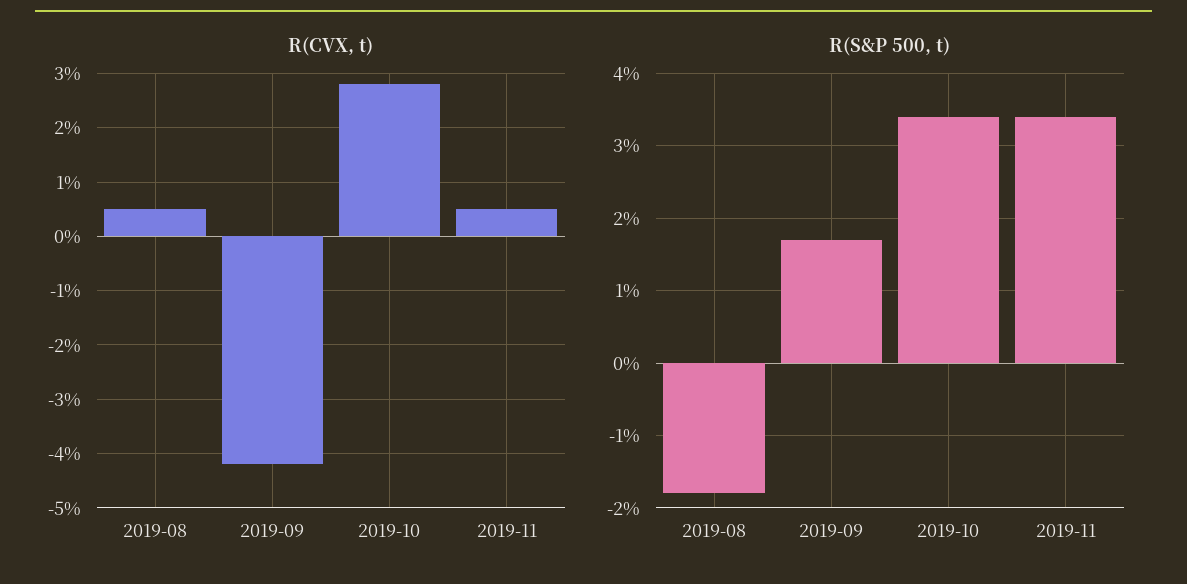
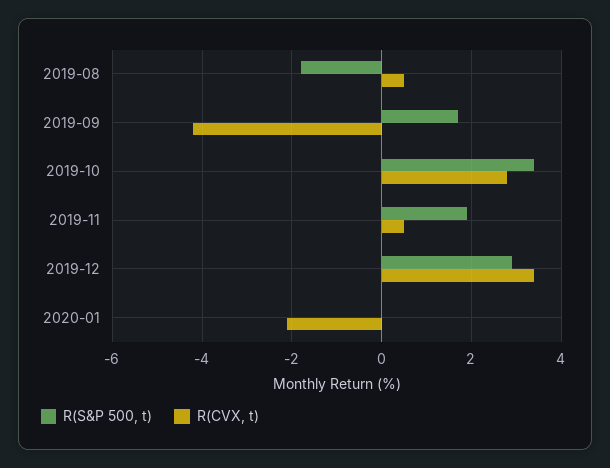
R(S&P 500, t), 2019-11: 3.4 -> 2
R(S&P 500, t), 2019-12: none -> 3
R(CVX, t), 2019-12: none -> 3.5
R(S&P 500, t), 2020-01: none -> 0
R(CVX, t), 2020-01: none -> -2

